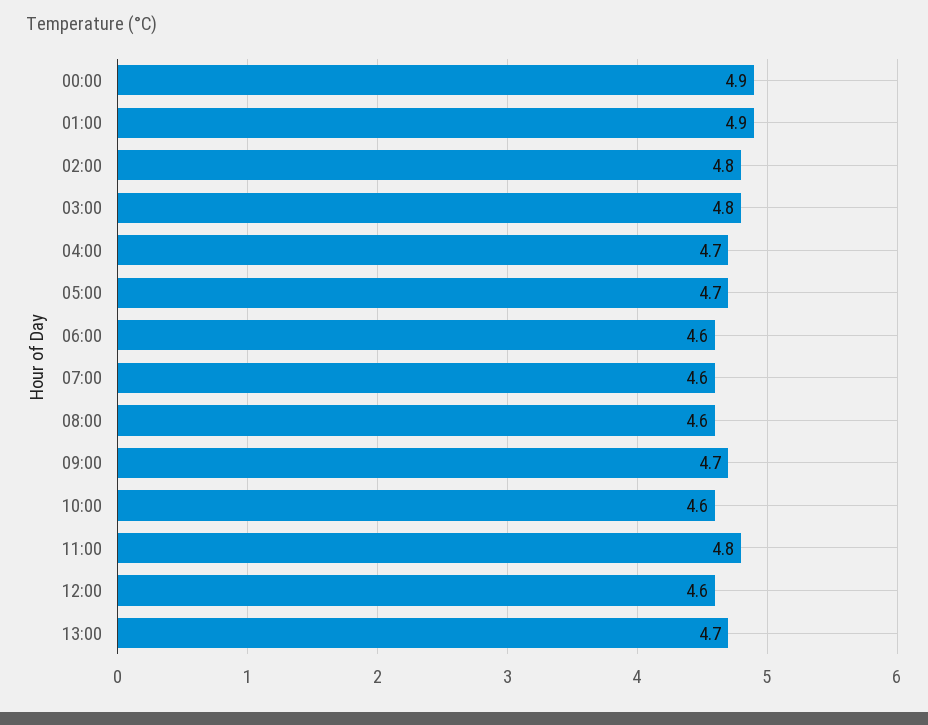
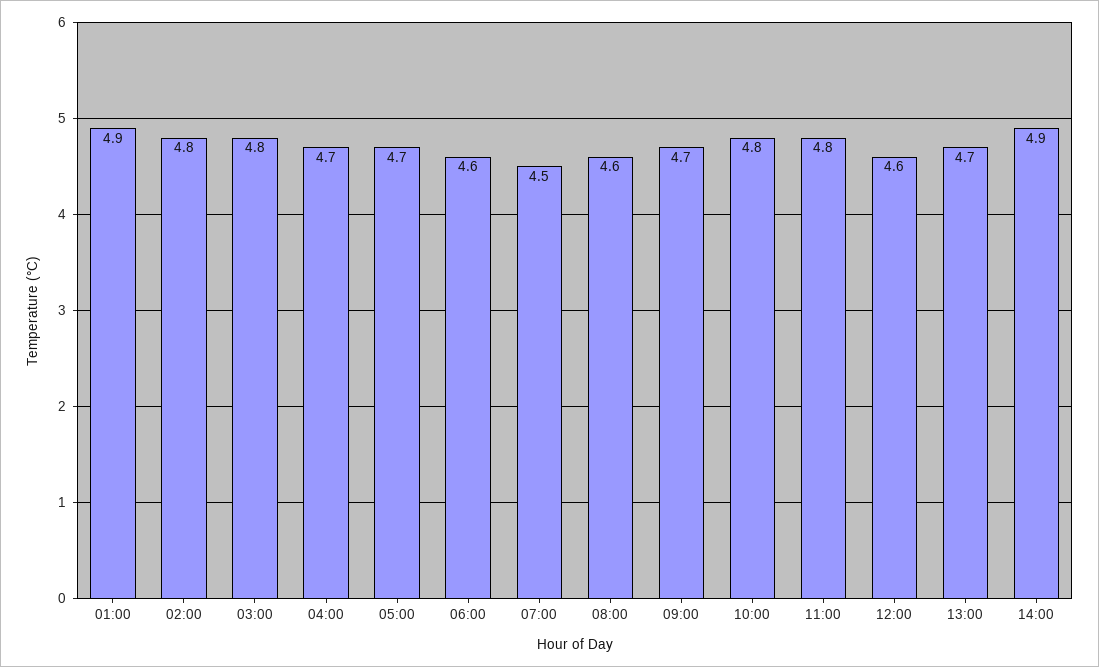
00:00: 4.9 -> none
07:00: 4.6 -> 4.5
10:00: 4.6 -> 4.8
14:00: none -> 4.9

